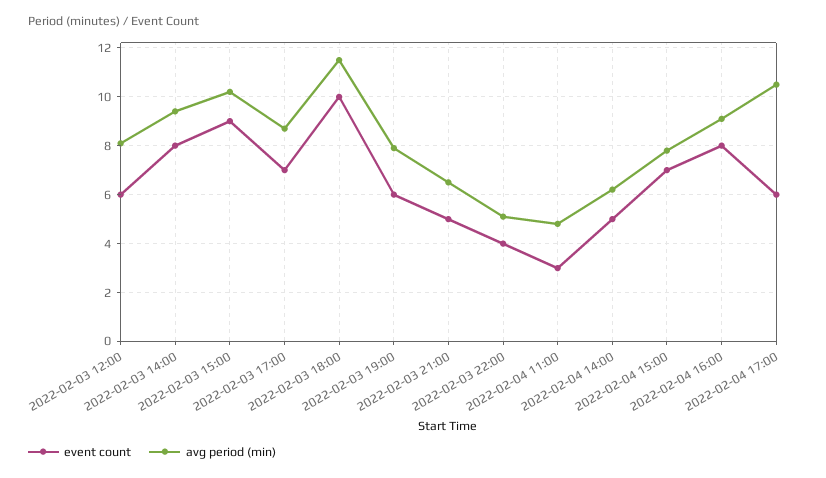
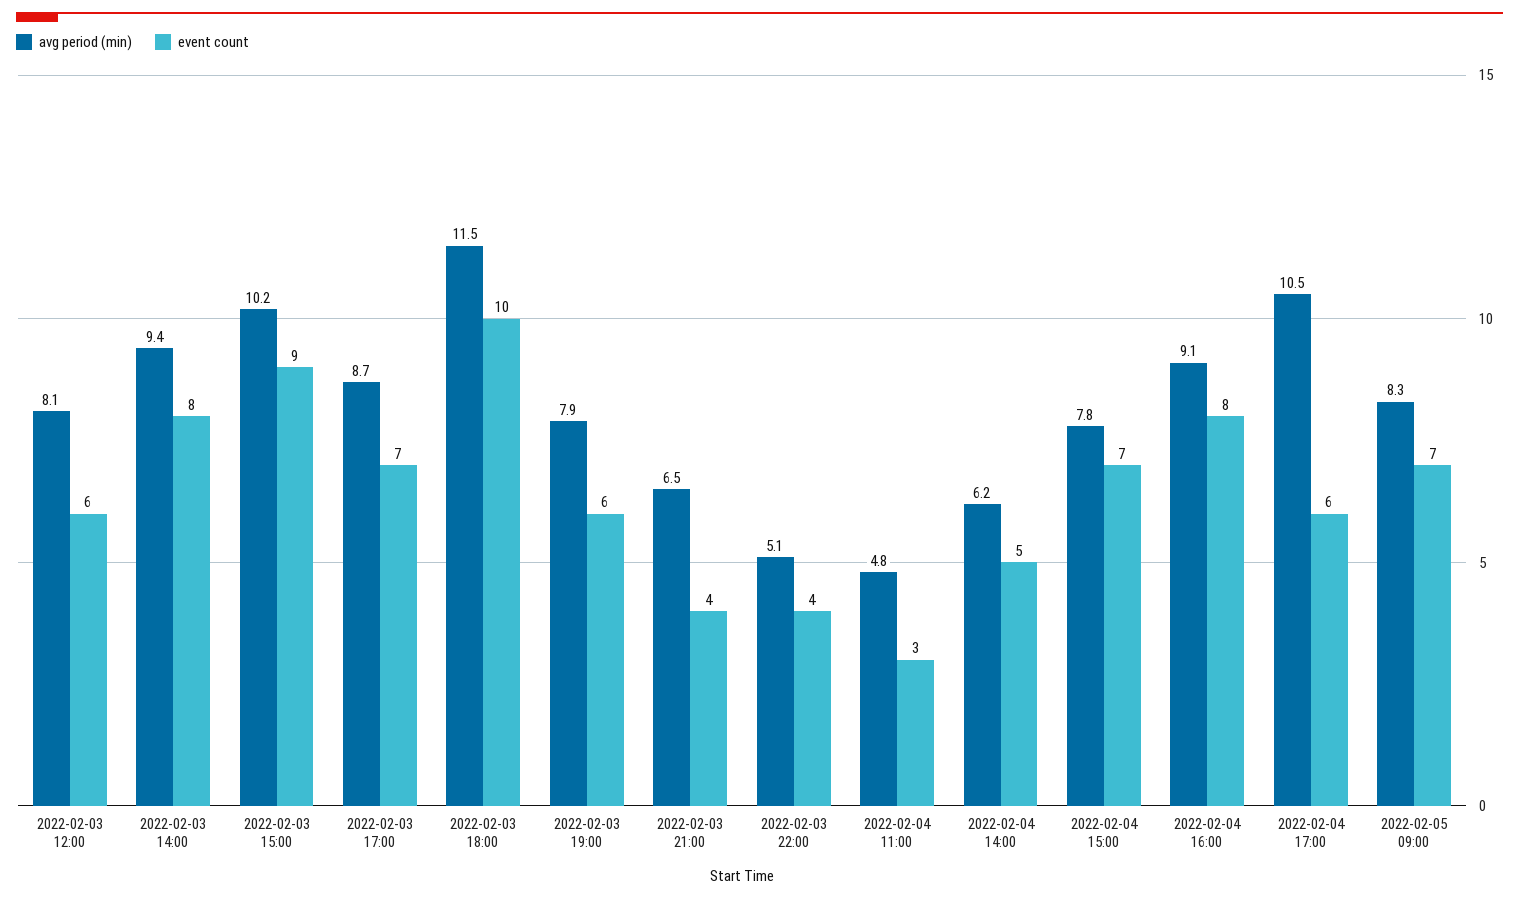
event count, 2022-02-03 21:00: 5 -> 4
avg period (min), 2022-02-05 09:00: none -> 8.3
event count, 2022-02-05 09:00: none -> 7

